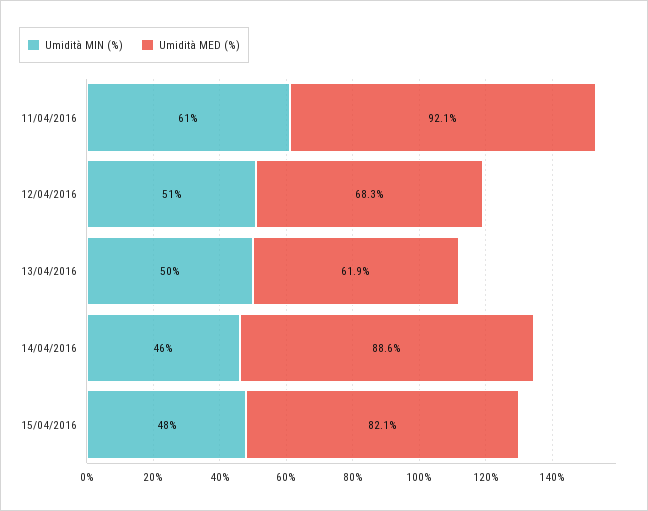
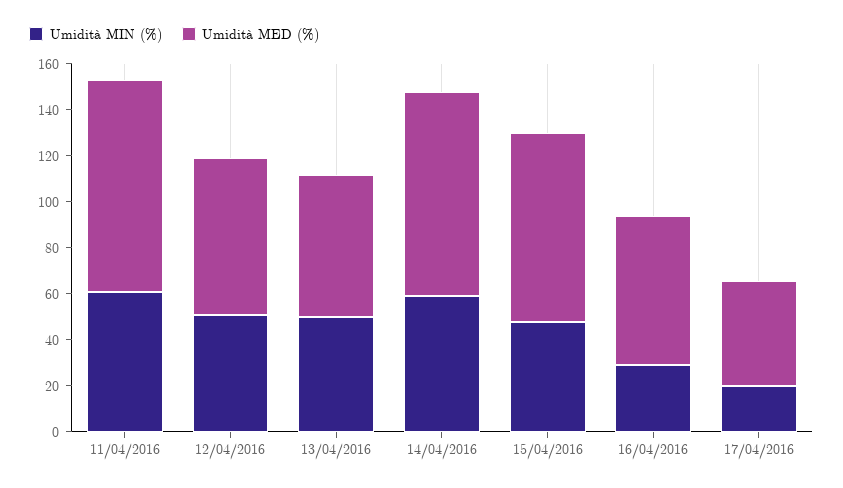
Umidità MIN (%), 14/04/2016: 46 -> 60
Umidità MIN (%), 16/04/2016: none -> 30
Umidità MED (%), 16/04/2016: none -> 65
Umidità MIN (%), 17/04/2016: none -> 20
Umidità MED (%), 17/04/2016: none -> 45

